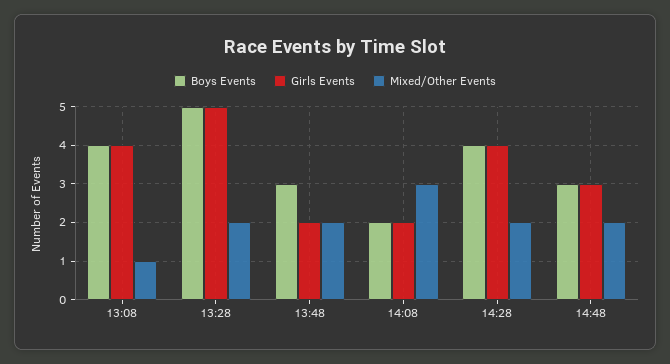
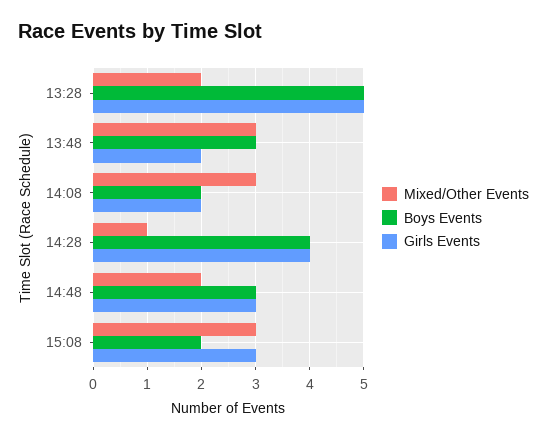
Boys Events, 13:08: 4 -> none
Girls Events, 13:08: 4 -> none
Mixed/Other Events, 13:08: 1 -> none
Mixed/Other Events, 13:48: 2 -> 3
Mixed/Other Events, 14:28: 2 -> 1
Mixed/Other Events, 15:08: none -> 3
Boys Events, 15:08: none -> 2
Girls Events, 15:08: none -> 3

